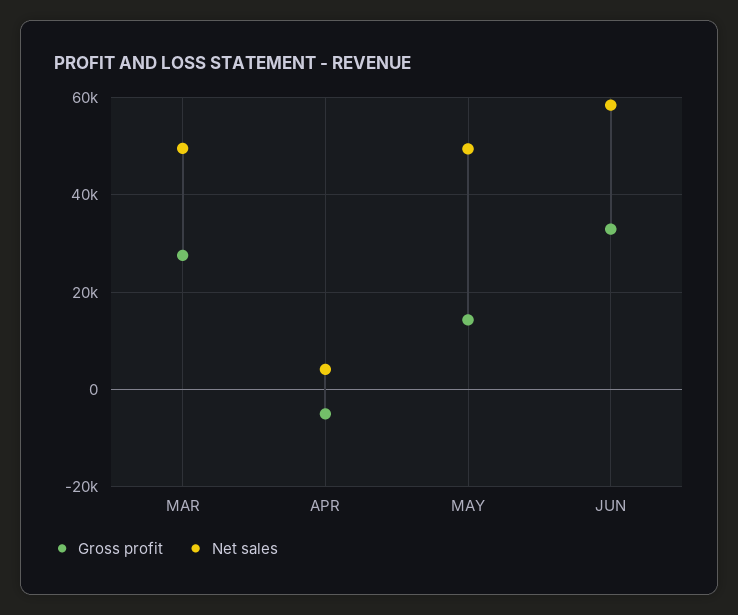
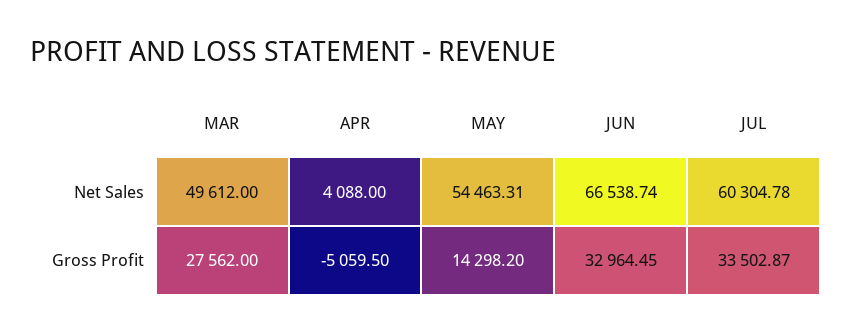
Net sales, MAY: 50000 -> 54463.31
Net sales, JUN: 58000 -> 66538.74
Net sales, JUL: none -> 60304.78
Gross profit, JUL: none -> 33502.87

